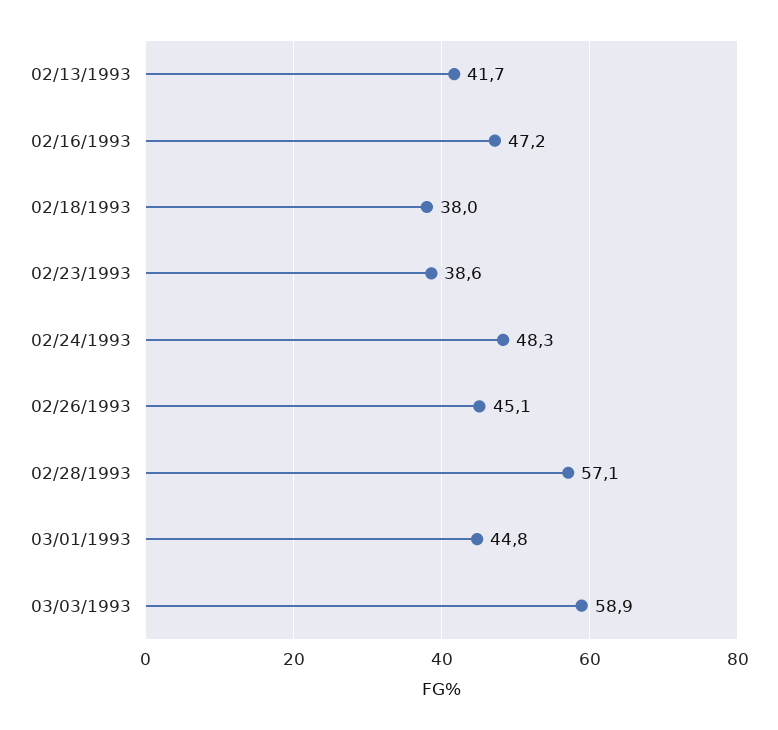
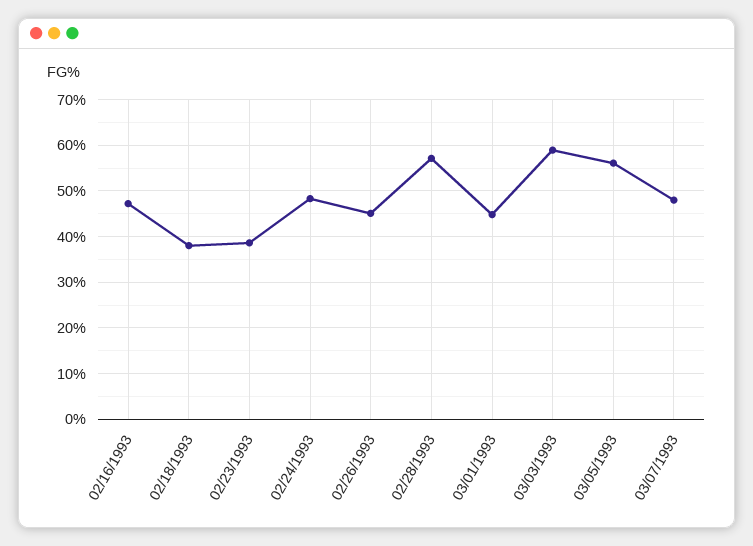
02/13/1993: 41.7 -> none
03/05/1993: none -> 56
03/07/1993: none -> 48

